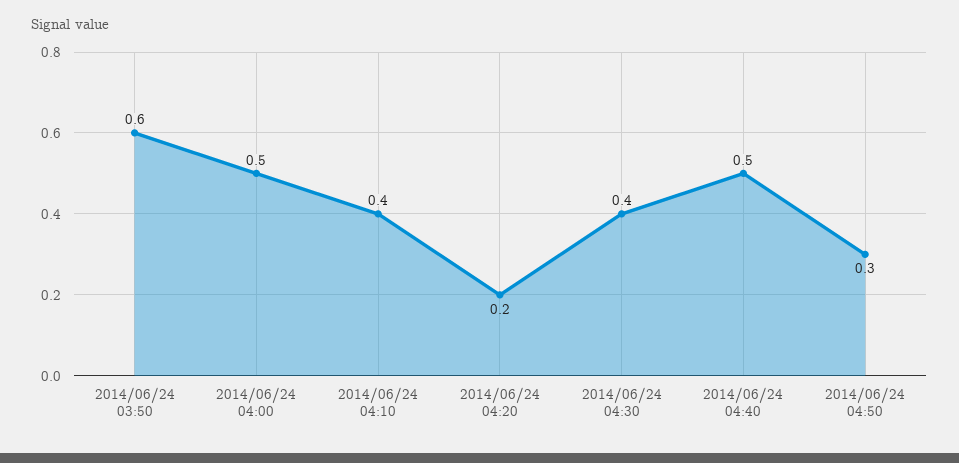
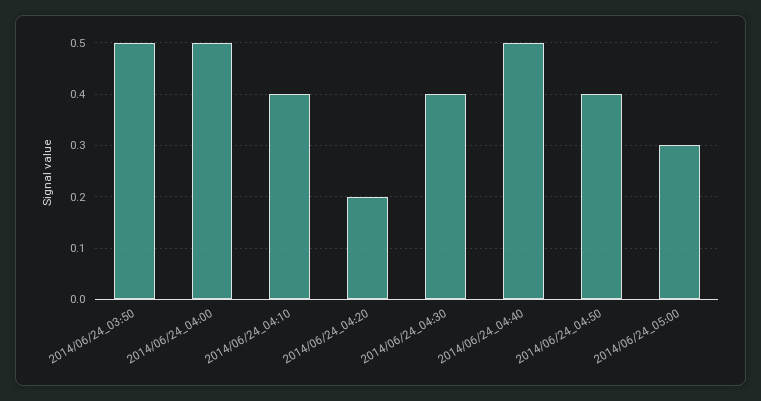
2014/06/24 03:50: 0.6 -> 0.5
2014/06/24 04:50: 0.3 -> 0.4
2014/06/24_05:00: none -> 0.3

